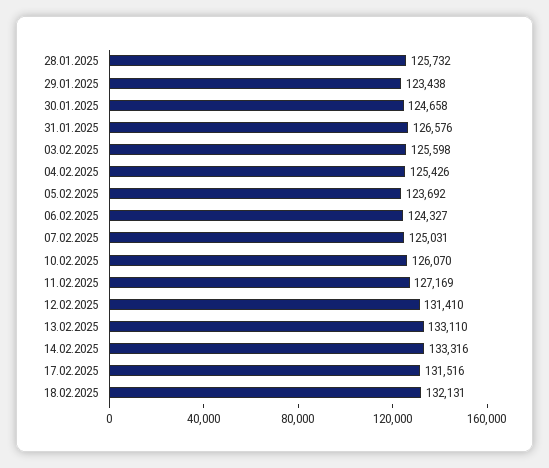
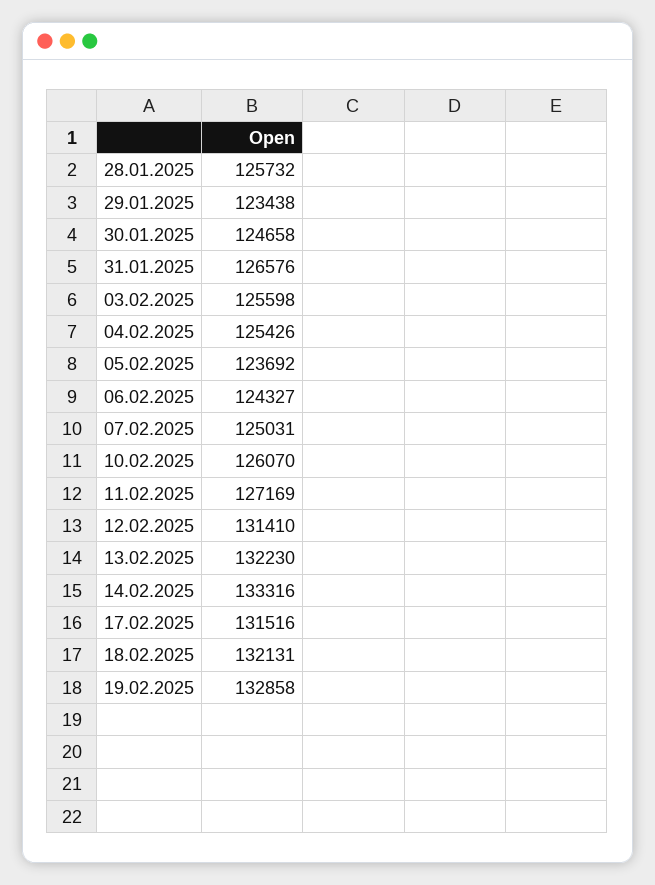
13.02.2025: 133110 -> 132230
19.02.2025: none -> 132858

